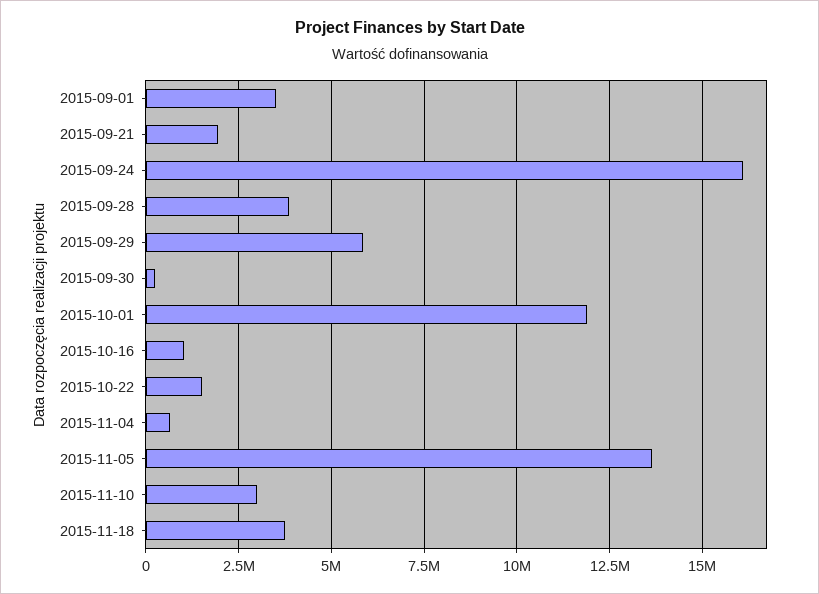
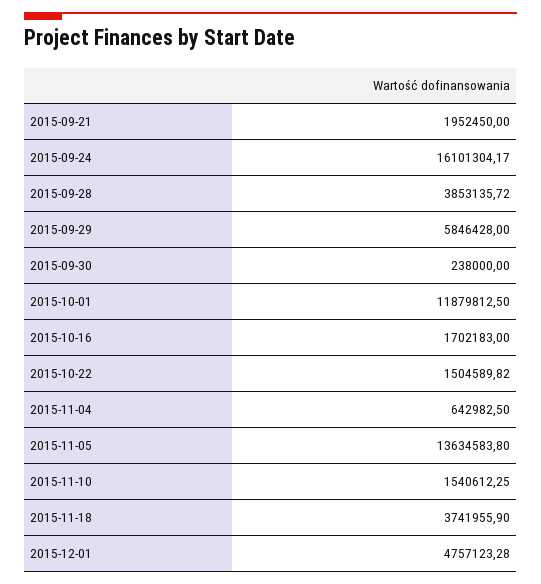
2015-09-01: 3500000 -> none
2015-10-16: 1000000 -> 1702183
2015-11-10: 3000000 -> 1540612.25
2015-12-01: none -> 4757123.28

